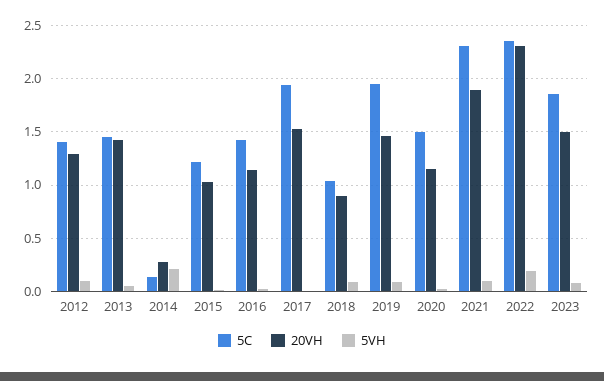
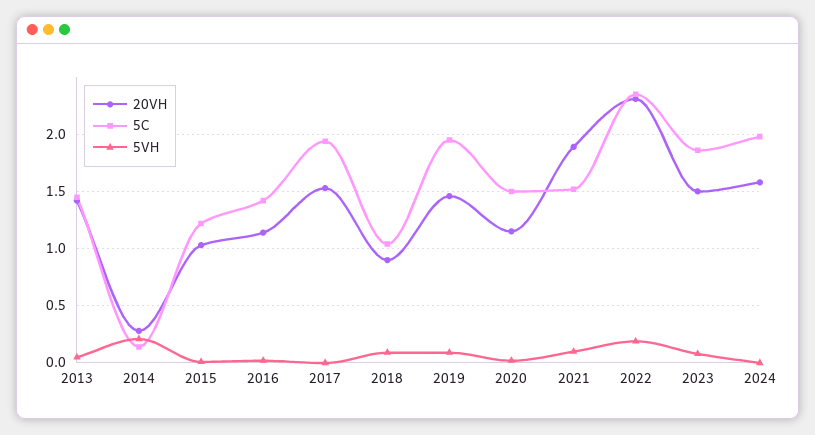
5C, 2012: 1.4 -> none
20VH, 2012: 1.3 -> none
5VH, 2012: 0.1 -> none
5C, 2021: 2.3 -> 1.5
20VH, 2024: none -> 1.6
5C, 2024: none -> 2
5VH, 2024: none -> 0

